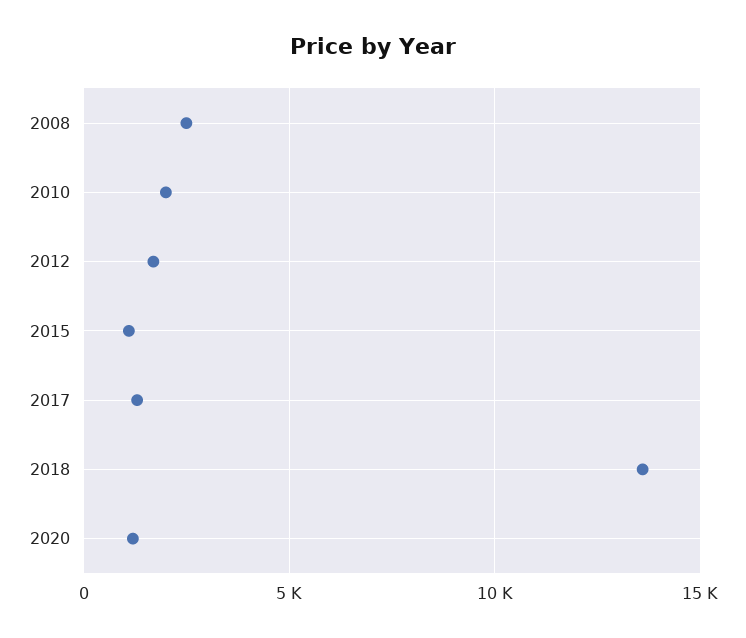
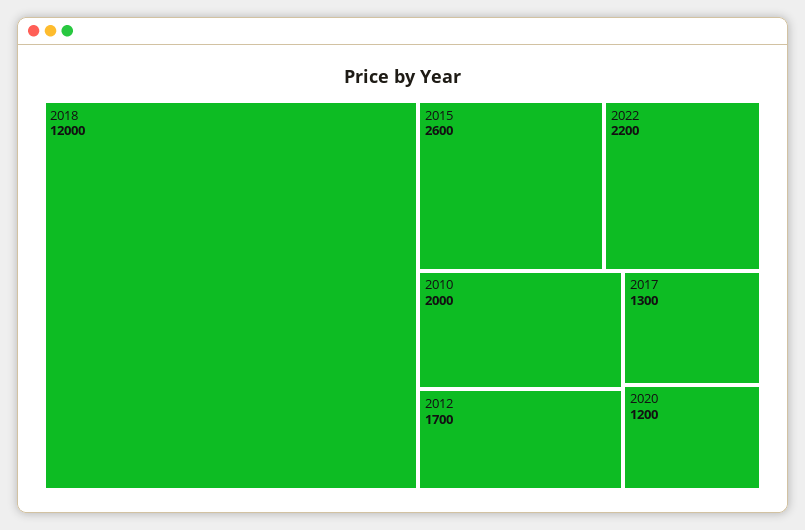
2008: 2500 -> none
2015: 1000 -> 2600
2018: 13500 -> 12000
2022: none -> 2200

